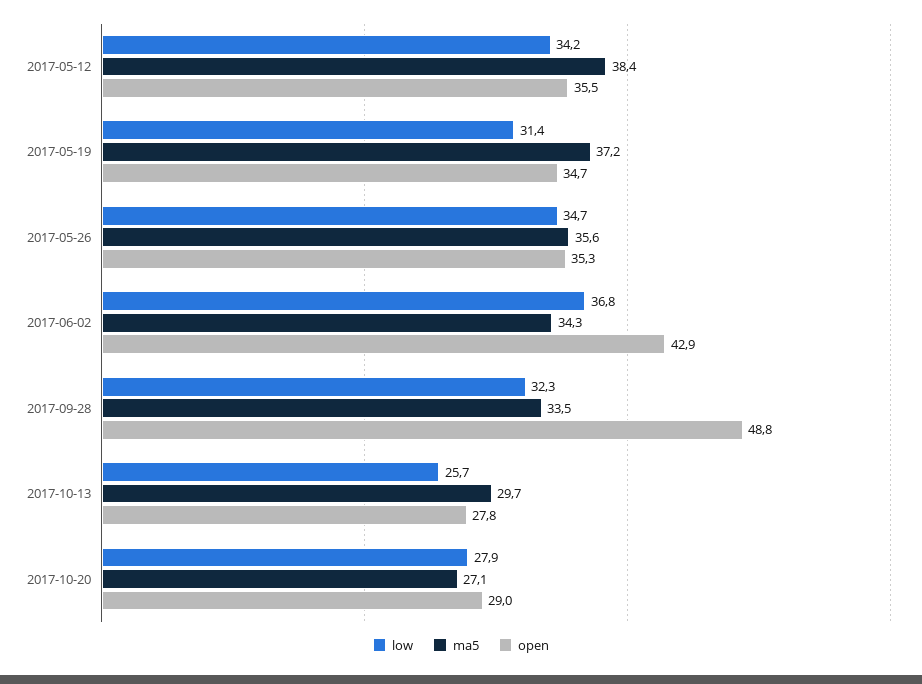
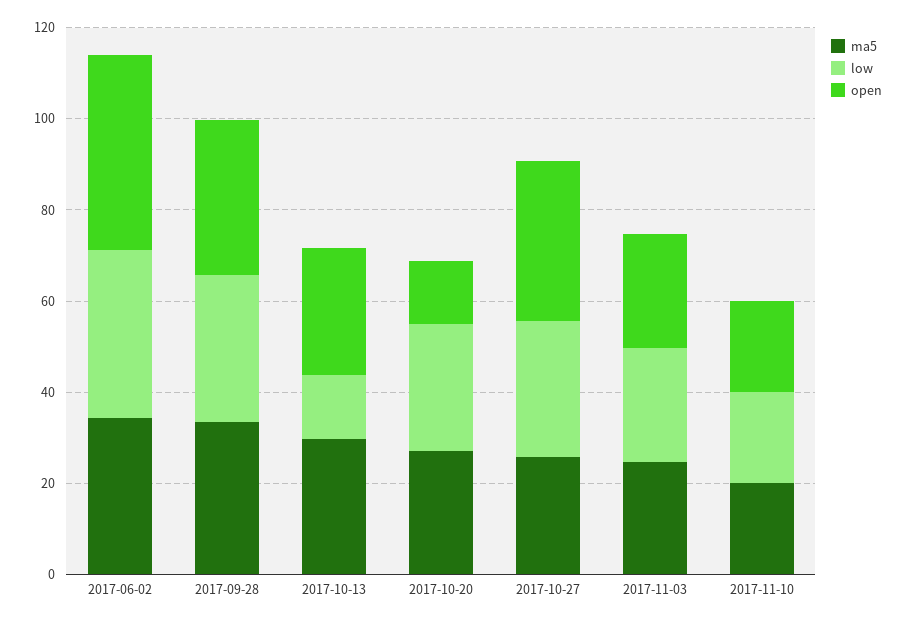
low, 2017-05-12: 34.2 -> none
ma5, 2017-05-12: 38.4 -> none
open, 2017-05-12: 35.5 -> none
low, 2017-05-19: 31.4 -> none
ma5, 2017-05-19: 37.2 -> none
open, 2017-05-19: 34.7 -> none
low, 2017-05-26: 34.7 -> none
ma5, 2017-05-26: 35.6 -> none
open, 2017-05-26: 35.3 -> none
open, 2017-09-28: 48.8 -> 35
low, 2017-10-13: 25.7 -> 15
open, 2017-10-20: 29 -> 15
ma5, 2017-10-27: none -> 25
low, 2017-10-27: none -> 30
open, 2017-10-27: none -> 35
ma5, 2017-11-03: none -> 25
low, 2017-11-03: none -> 25
open, 2017-11-03: none -> 25
ma5, 2017-11-10: none -> 20
low, 2017-11-10: none -> 20
open, 2017-11-10: none -> 20

